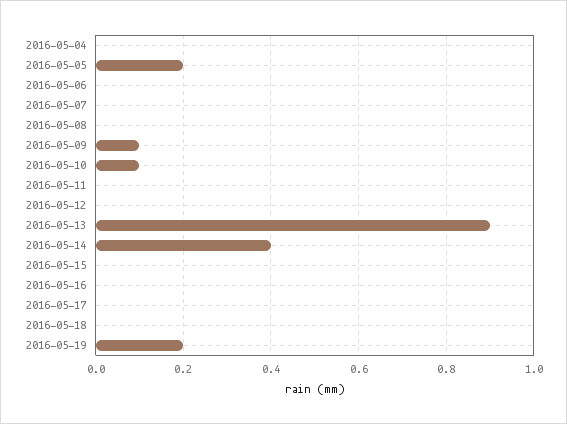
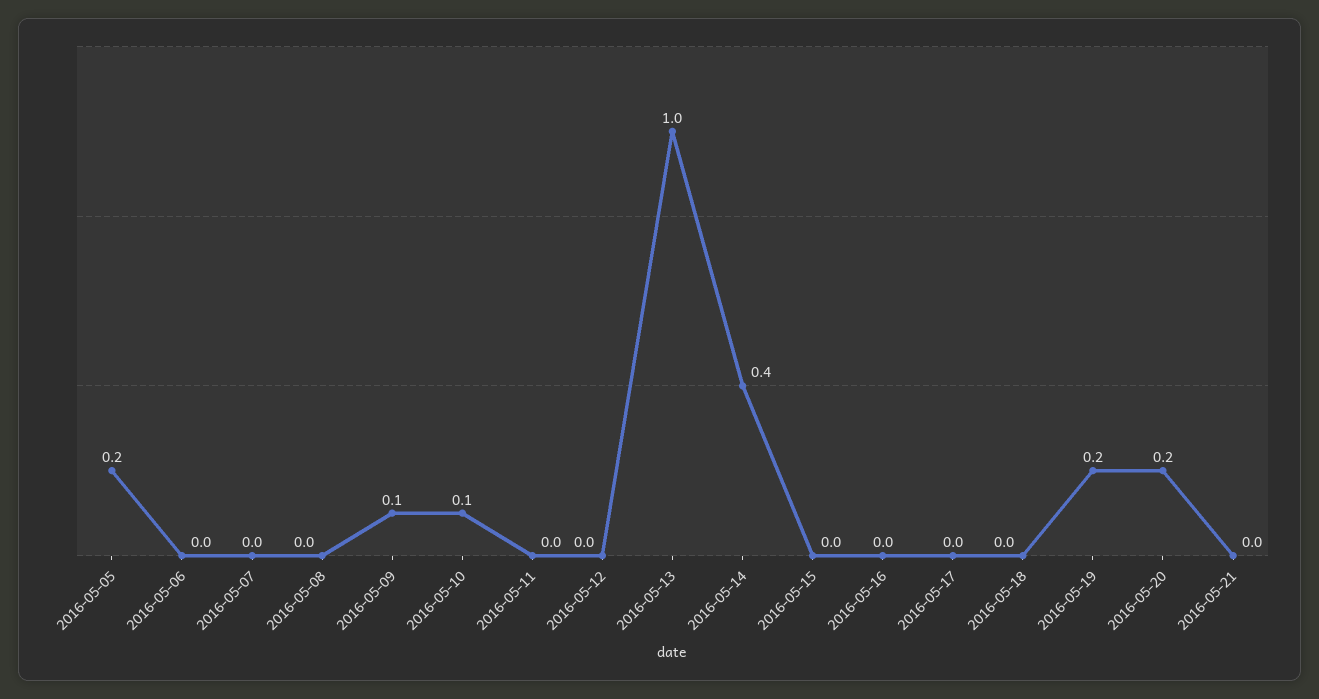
2016-05-04: 0 -> none
2016-05-13: 0.9 -> 1
2016-05-20: none -> 0.2
2016-05-21: none -> 0

